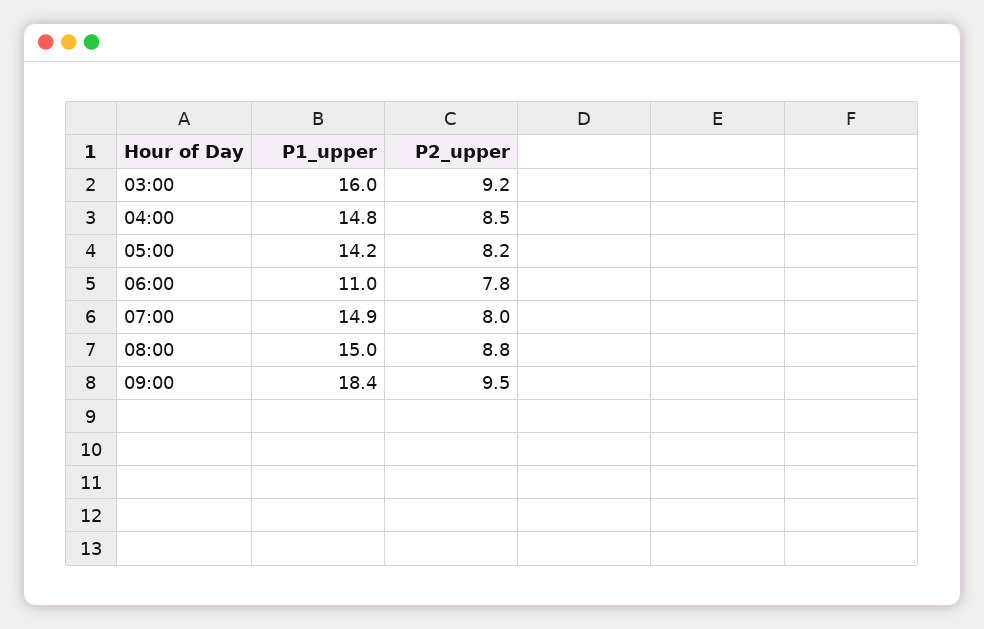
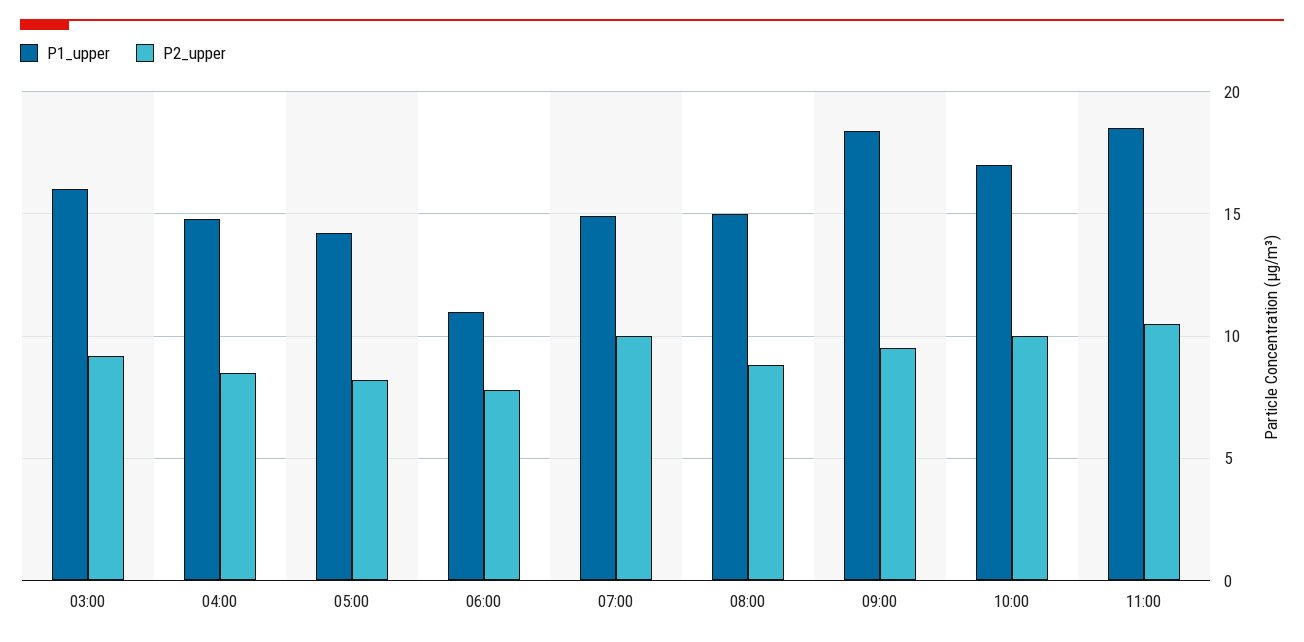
P2_upper, 07:00: 8 -> 10
P1_upper, 10:00: none -> 17
P2_upper, 10:00: none -> 10
P1_upper, 11:00: none -> 18.5
P2_upper, 11:00: none -> 10.5

